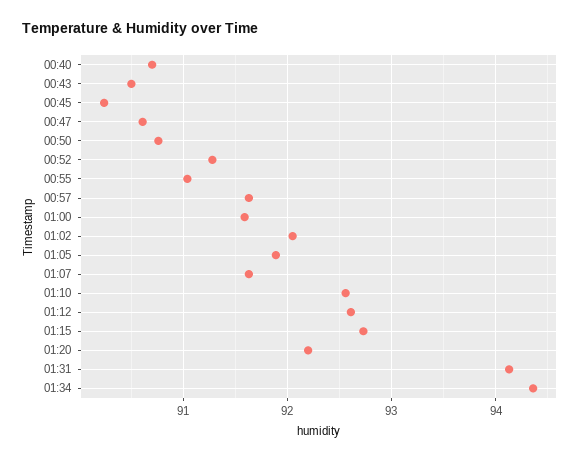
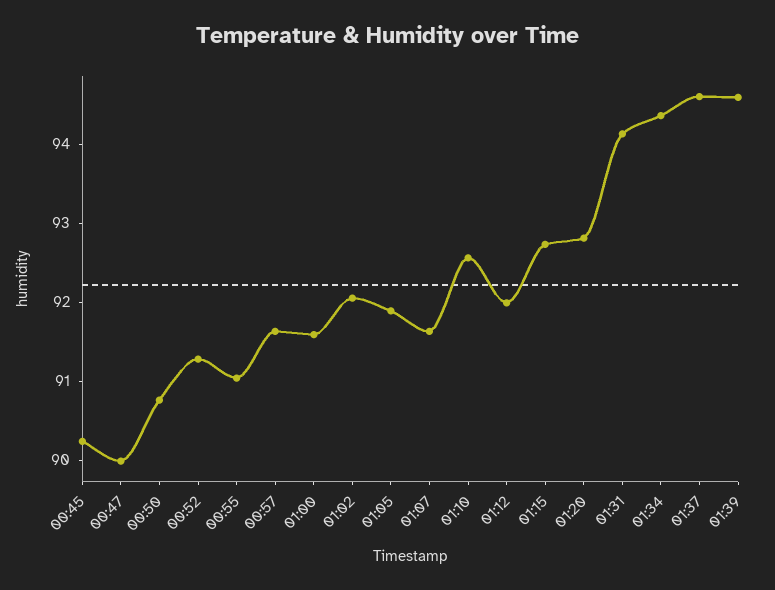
00:40: 90.7 -> none
00:43: 90.5 -> none
00:47: 90.6 -> 90
01:12: 92.6 -> 92
01:20: 92.2 -> 92.8
01:37: none -> 94.6
01:39: none -> 94.6

